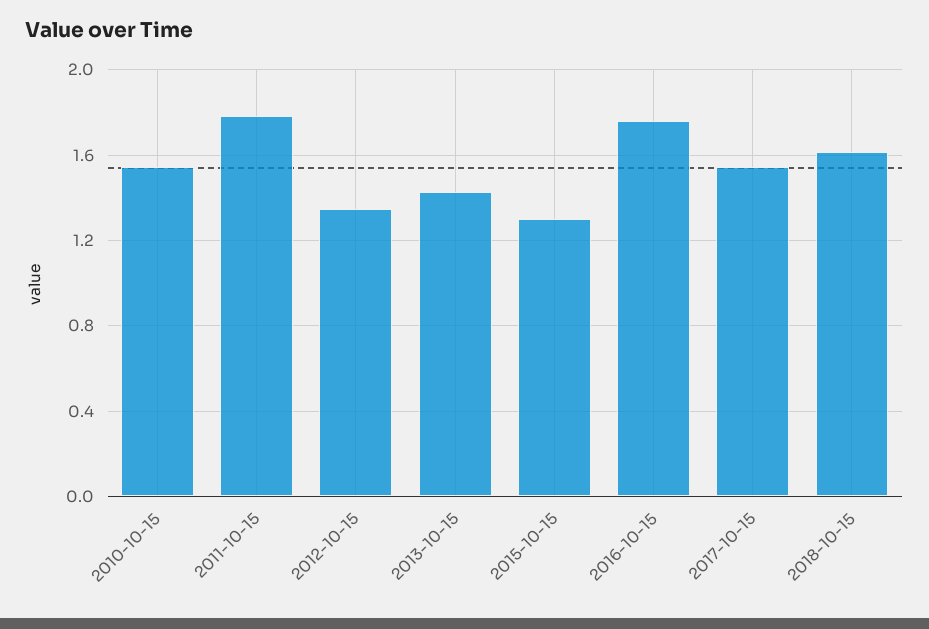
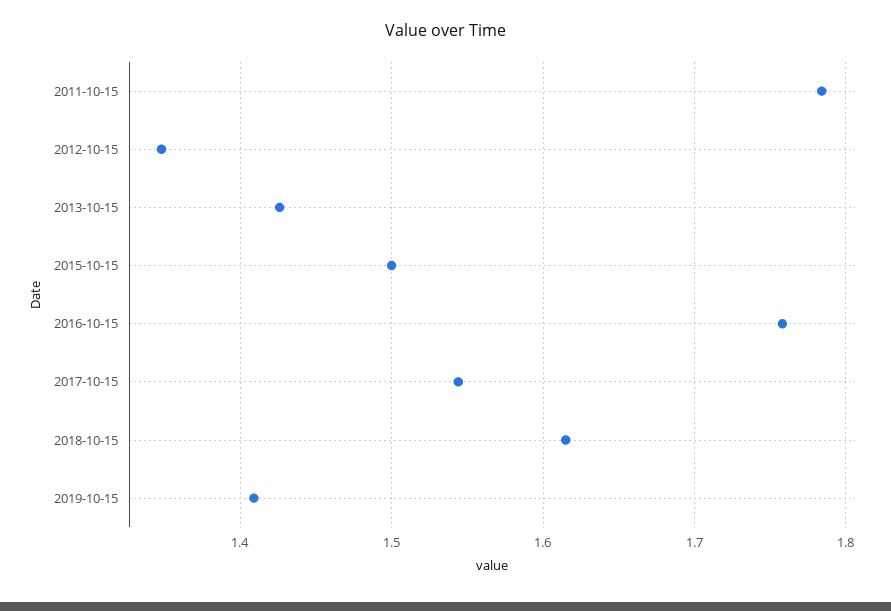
2010-10-15: 1.55 -> none
2015-10-15: 1.3 -> 1.5
2019-10-15: none -> 1.41

